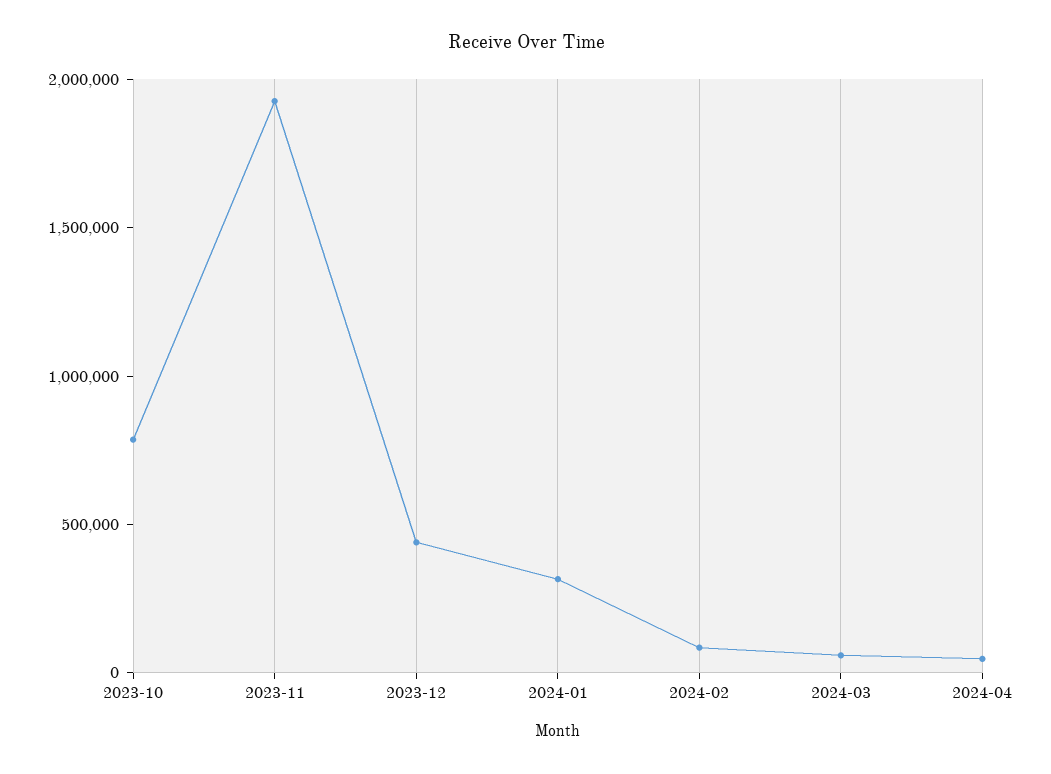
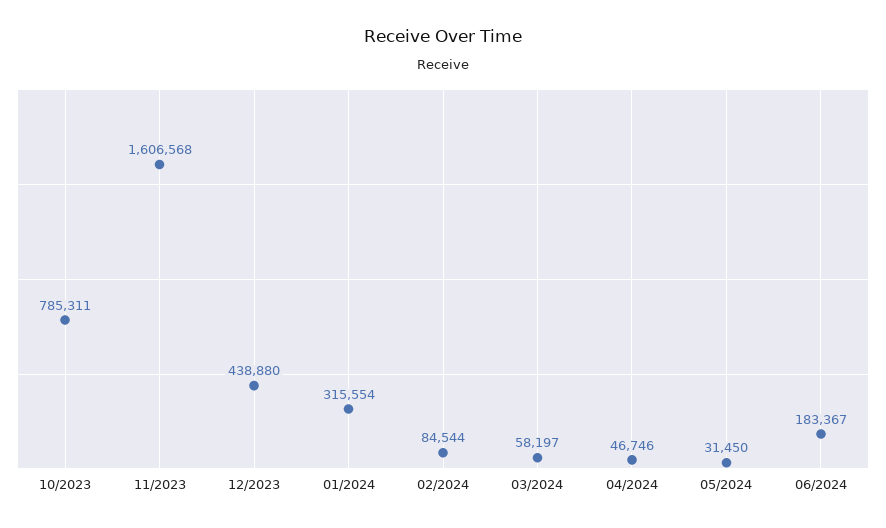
2023-11: 1900000 -> 1606568
05/2024: none -> 31450
06/2024: none -> 183367

